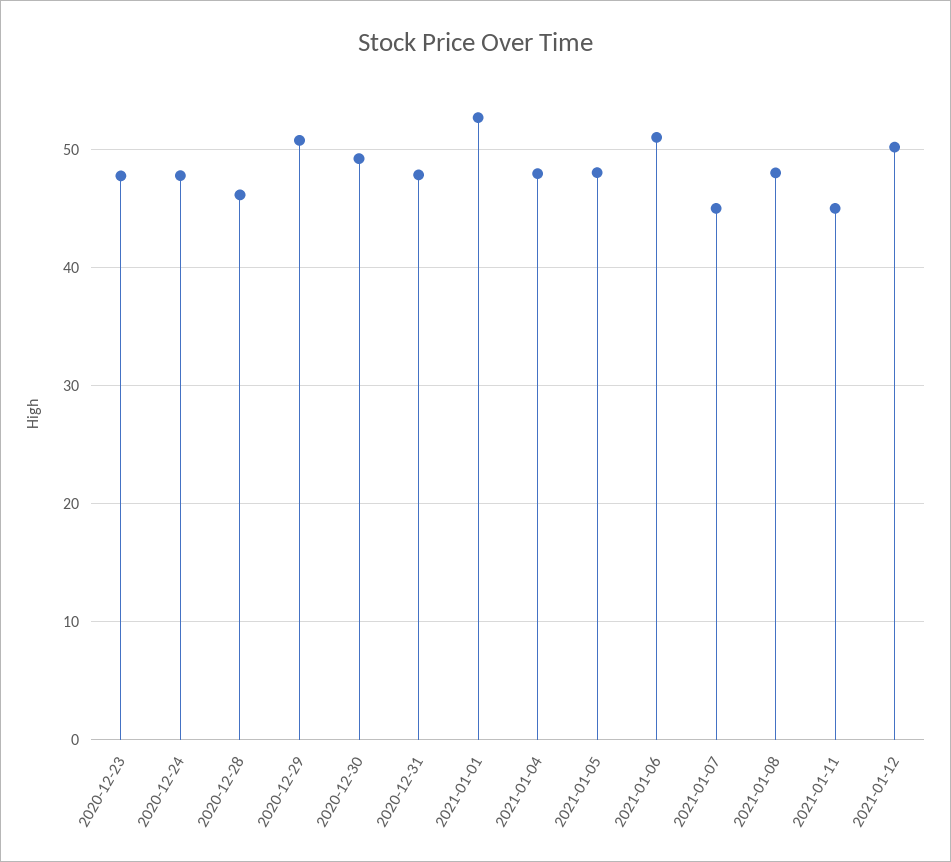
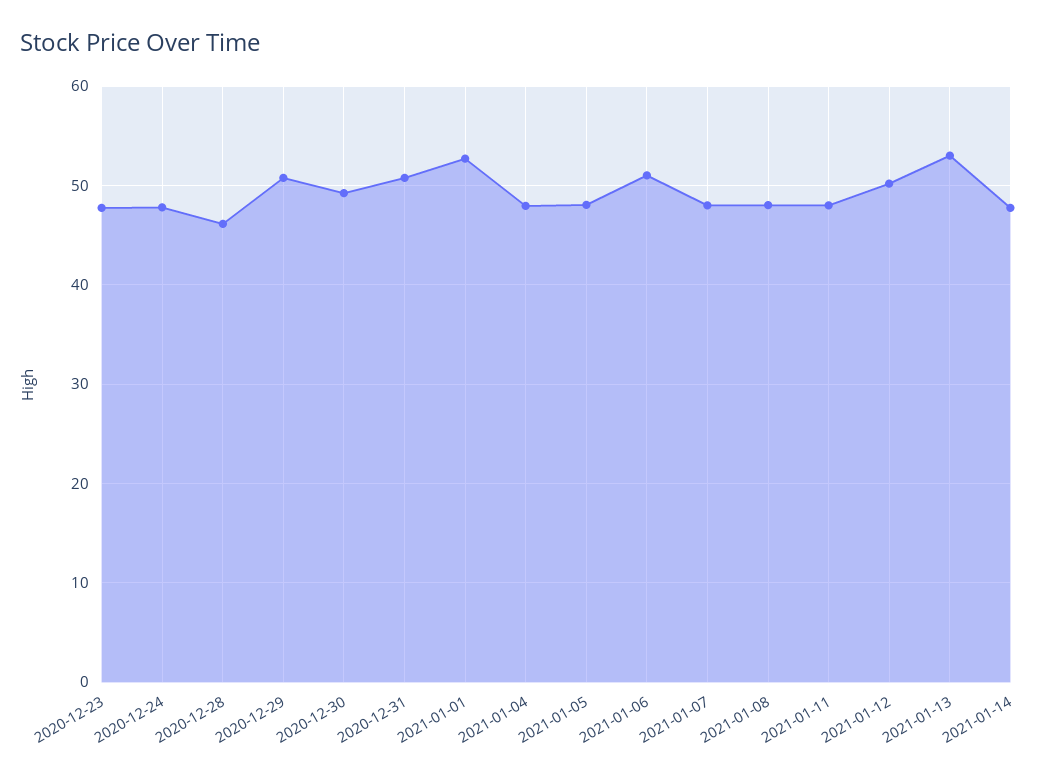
2020-12-31: 48 -> 51
2021-01-07: 45 -> 48
2021-01-11: 45 -> 48
2021-01-13: none -> 53
2021-01-14: none -> 48

